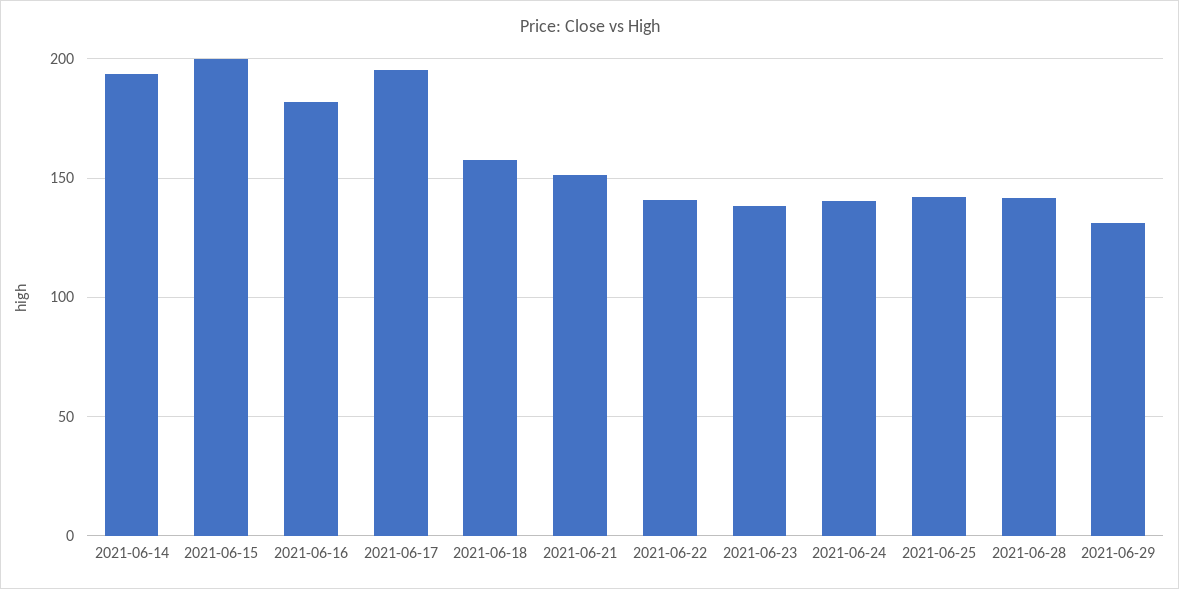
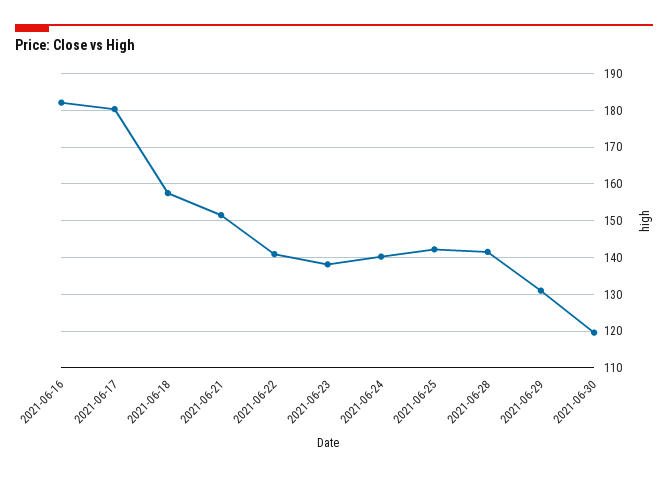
2021-06-14: 195 -> none
2021-06-15: 200 -> none
2021-06-17: 195 -> 180
2021-06-30: none -> 120

